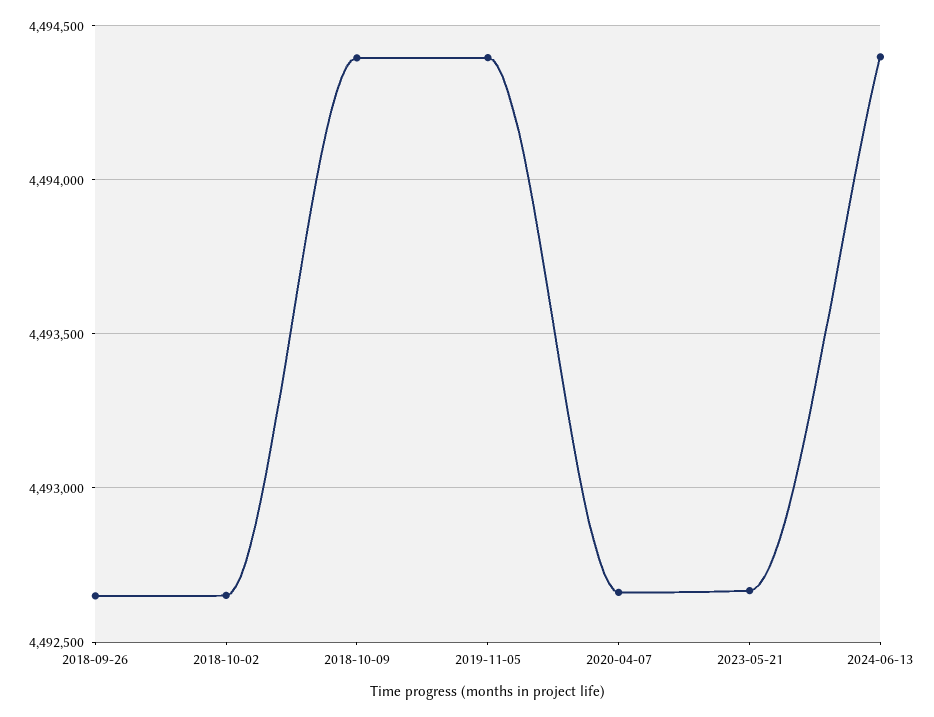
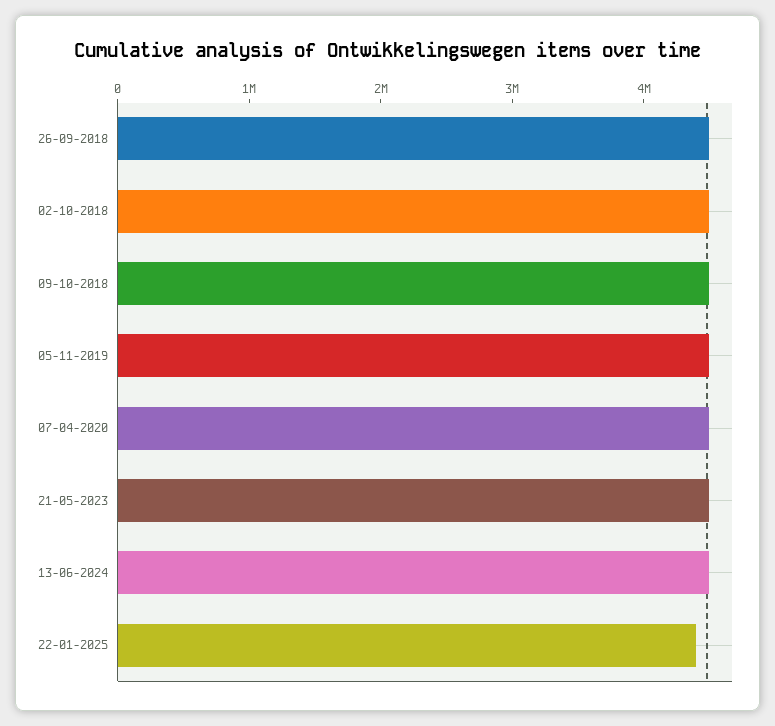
22-01-2025: none -> 4400000

